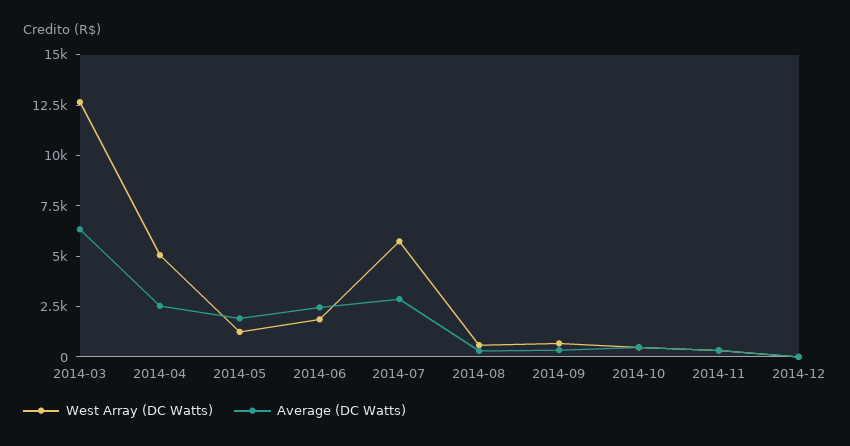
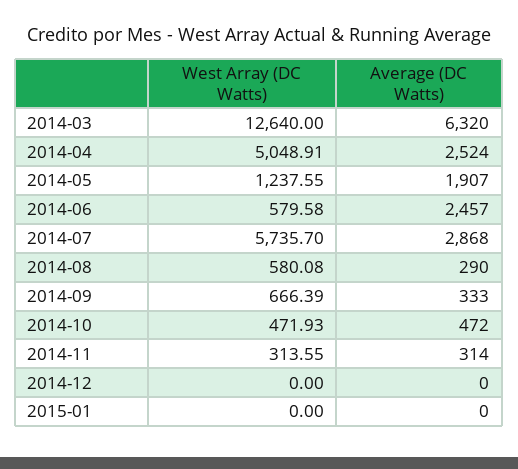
West Array (DC Watts), 2014-06: 2000 -> 579.58
West Array (DC Watts), 2015-01: none -> 0
Average (DC Watts), 2015-01: none -> 0

